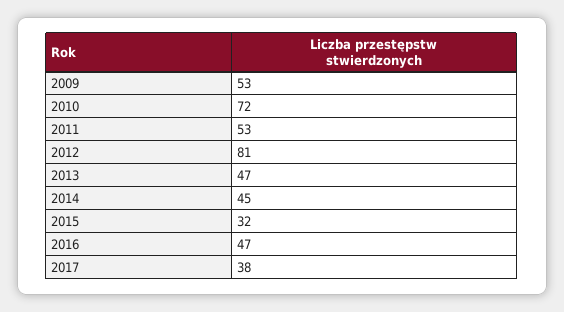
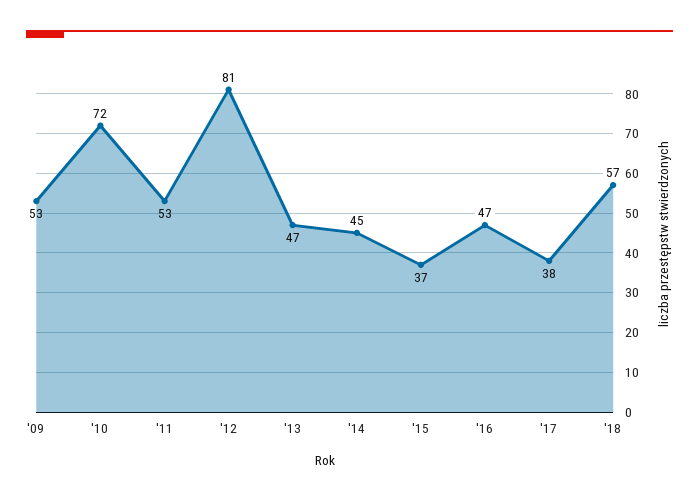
2015: 32 -> 37
'18: none -> 57

